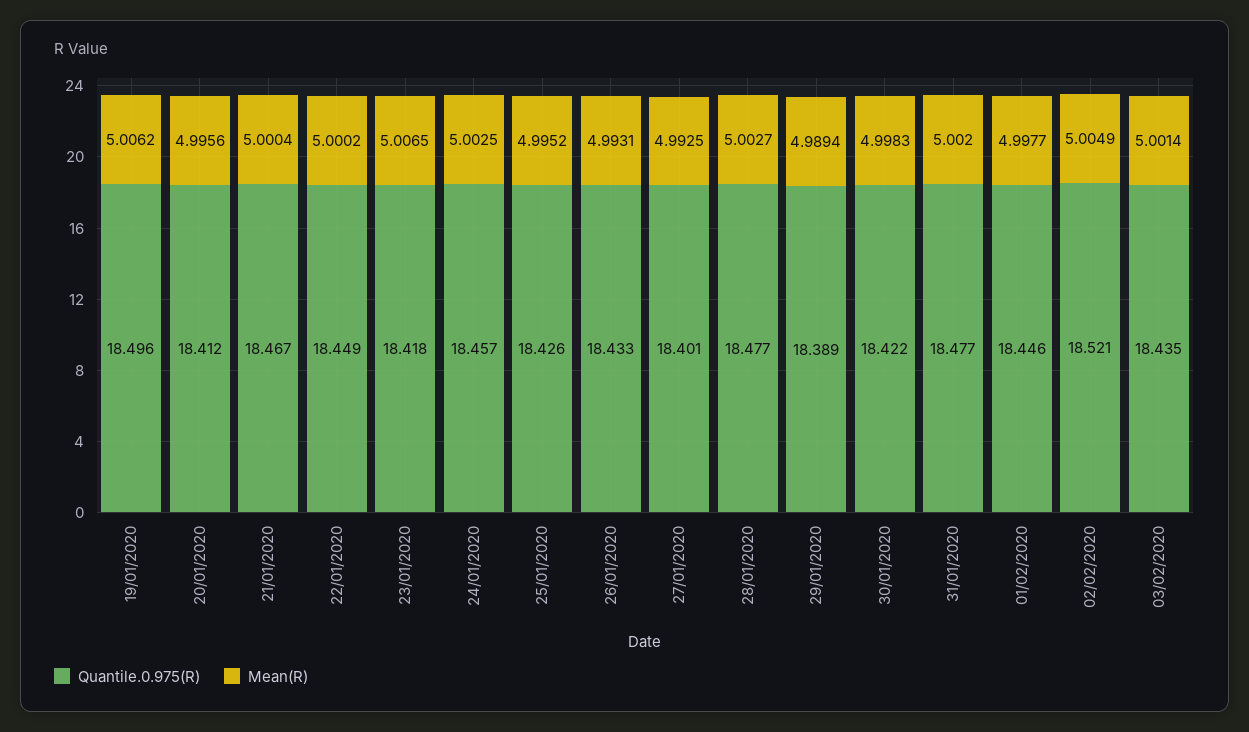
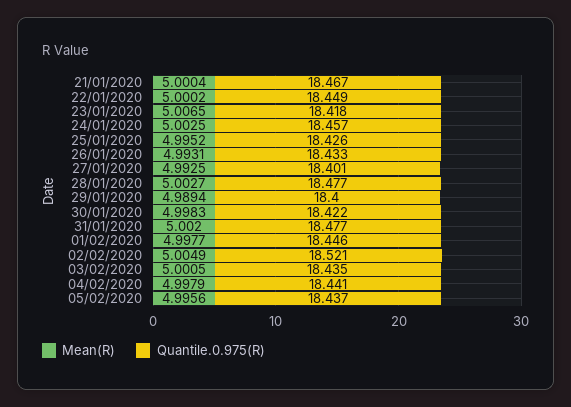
Quantile.0.975(R), 19/01/2020: 18.496 -> none
Mean(R), 19/01/2020: 5.0062 -> none
Quantile.0.975(R), 20/01/2020: 18.412 -> none
Mean(R), 20/01/2020: 4.9956 -> none
Quantile.0.975(R), 29/01/2020: 18.389 -> 18.4
Mean(R), 03/02/2020: 5.0014 -> 5.0005
Mean(R), 04/02/2020: none -> 4.9979
Quantile.0.975(R), 04/02/2020: none -> 18.441
Mean(R), 05/02/2020: none -> 4.9956
Quantile.0.975(R), 05/02/2020: none -> 18.437

